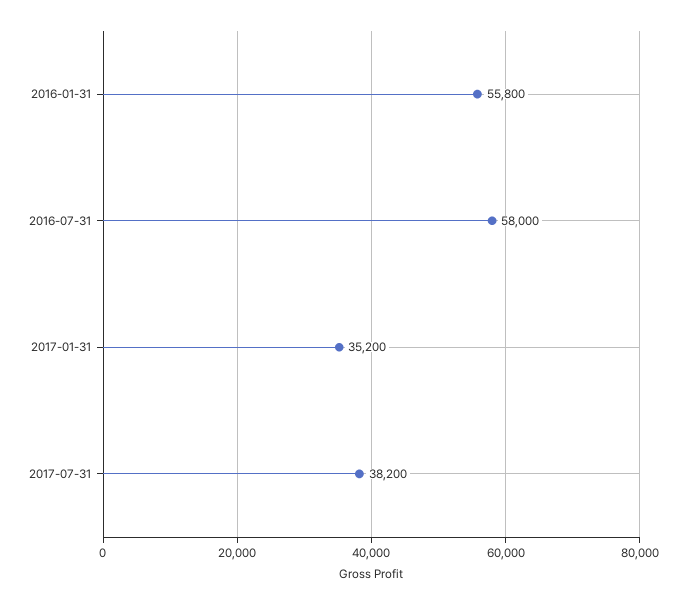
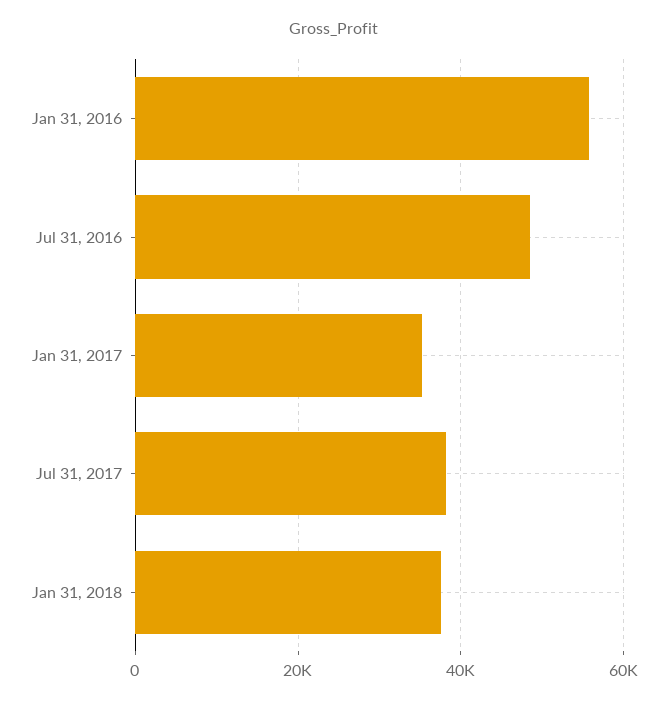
2016-07-31: 58000 -> 48000
Jan 31, 2018: none -> 38000

